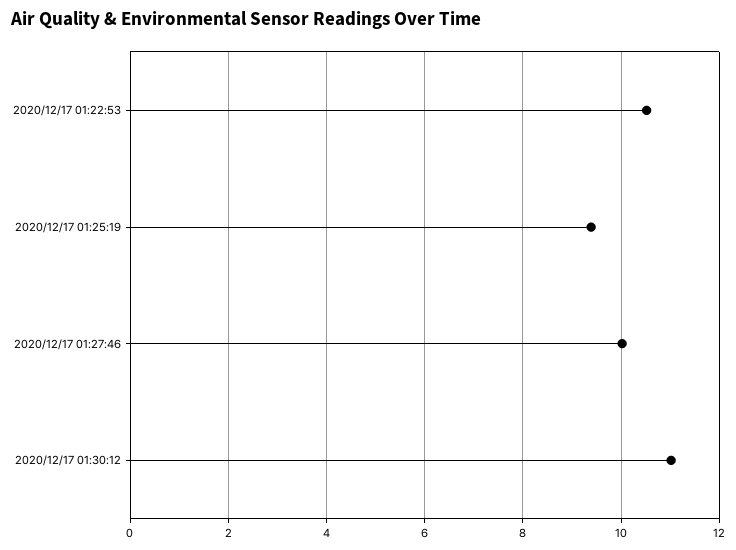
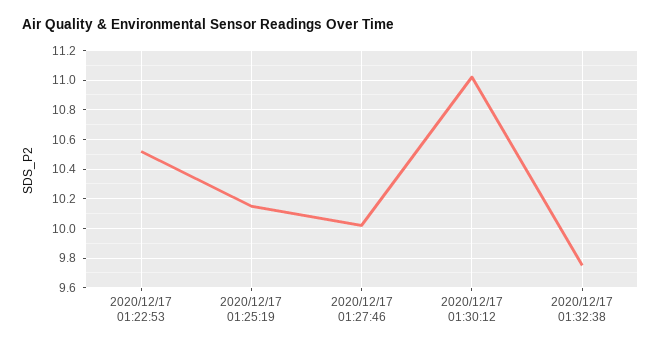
2020/12/17 01:25:19: 9.4 -> 10.15
2020/12/17 01:32:38: none -> 9.75

